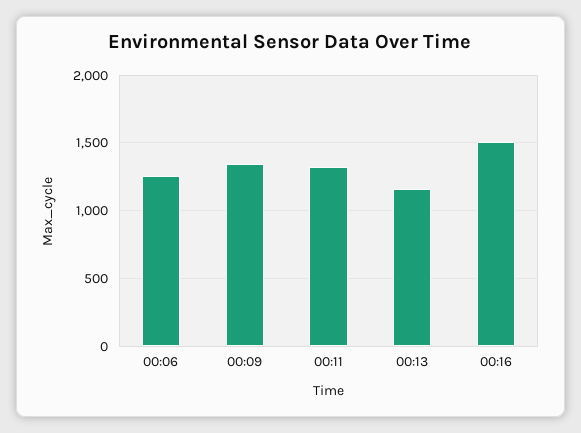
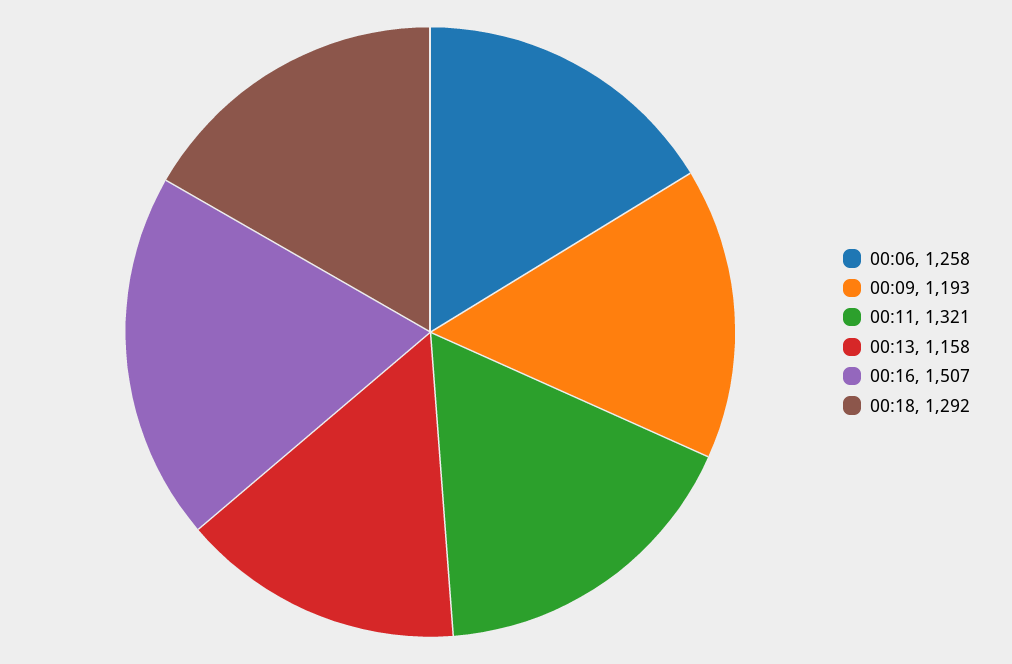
00:09: 1350 -> 1193
00:18: none -> 1292

